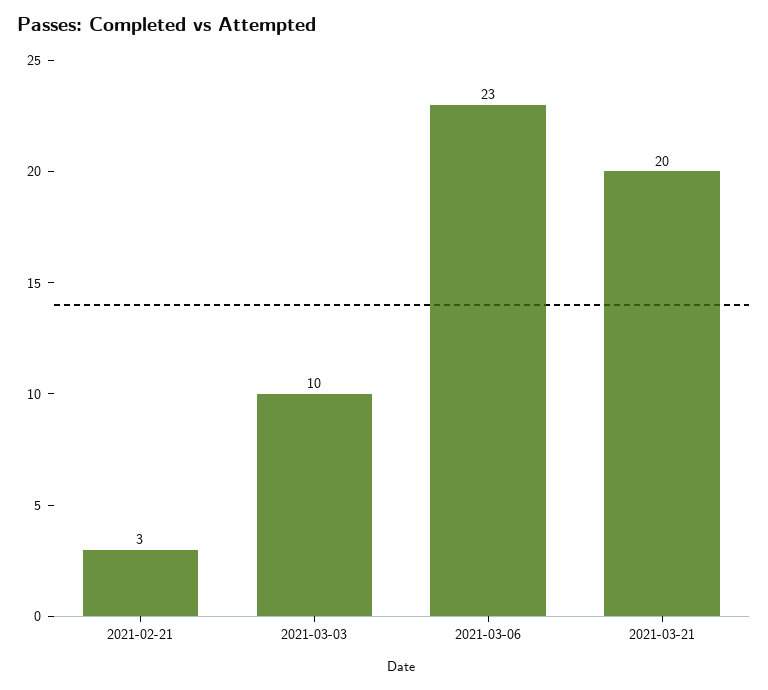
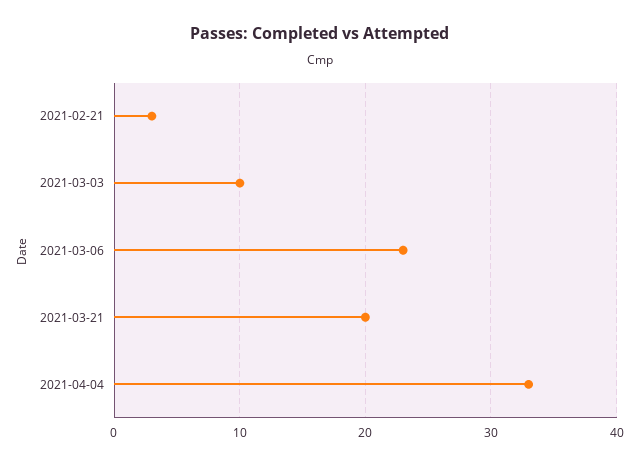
2021-04-04: none -> 33

